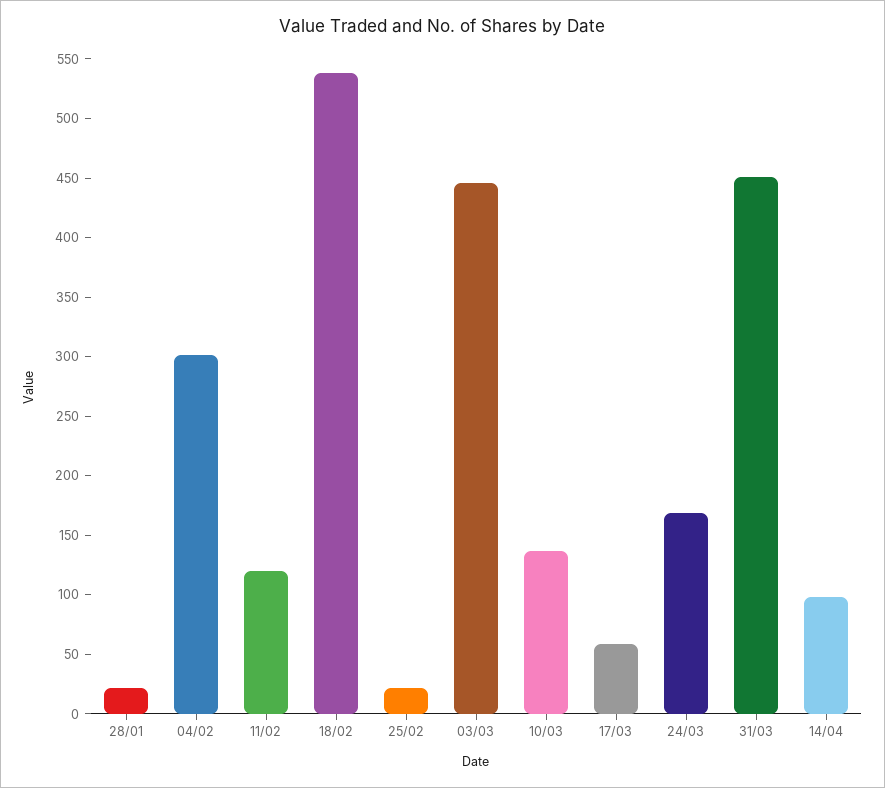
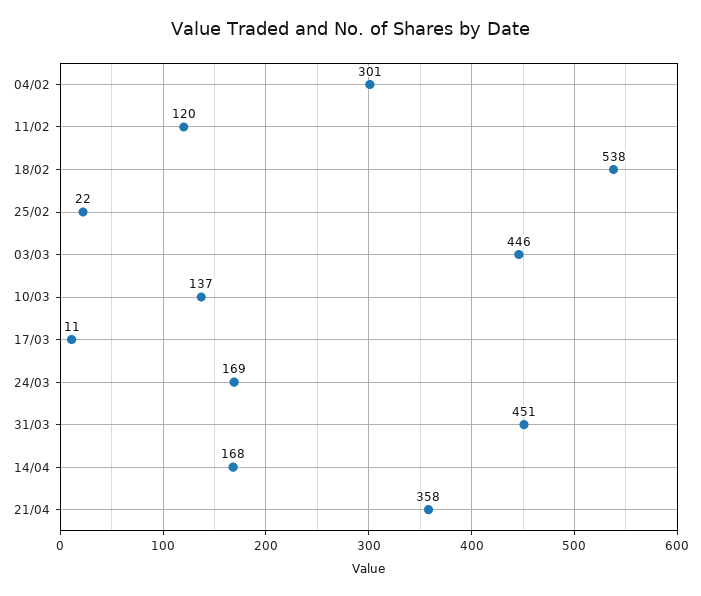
28/01: 20 -> none
17/03: 60 -> 11
14/04: 100 -> 168
21/04: none -> 358

